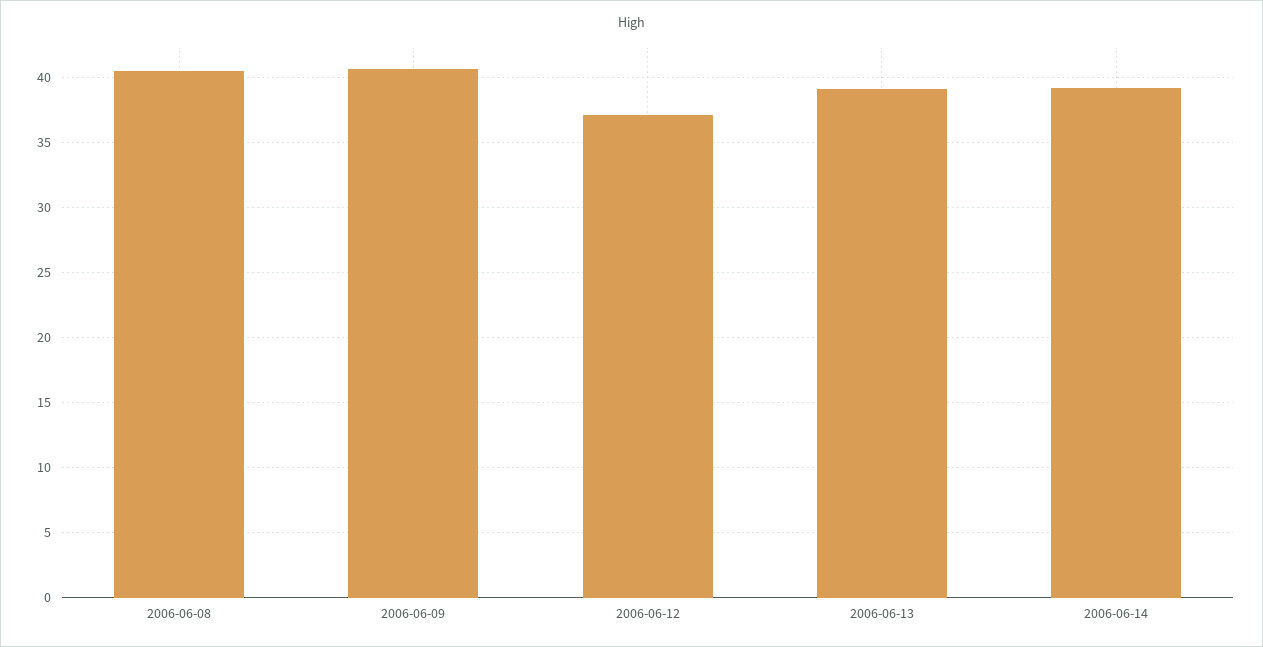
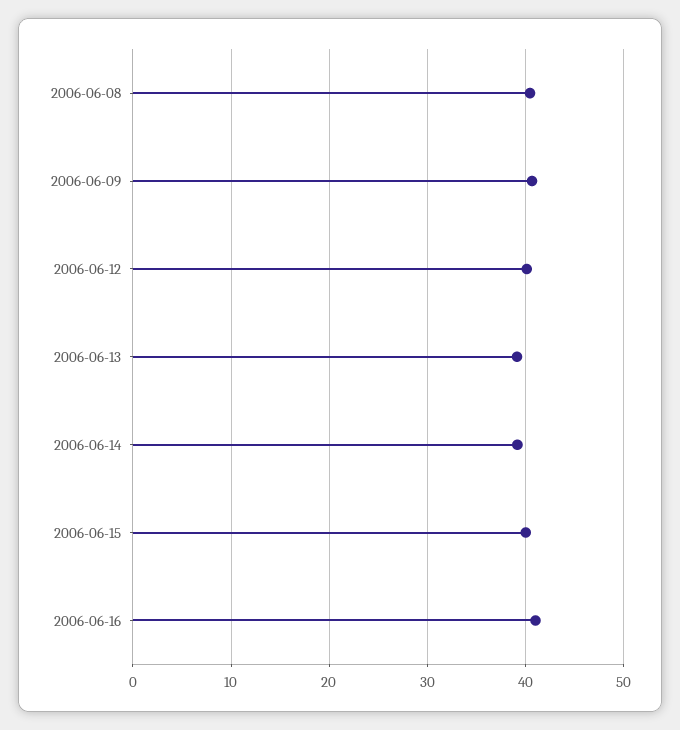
2006-06-12: 37 -> 40
2006-06-15: none -> 40
2006-06-16: none -> 41

